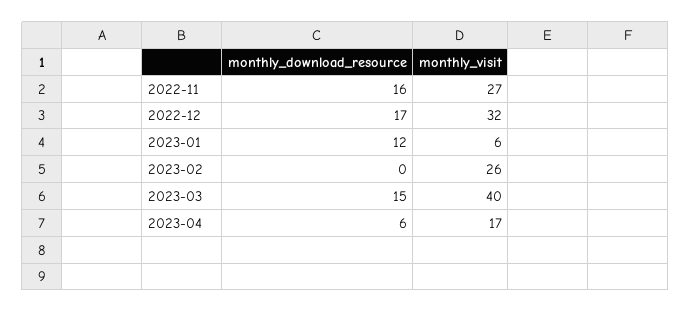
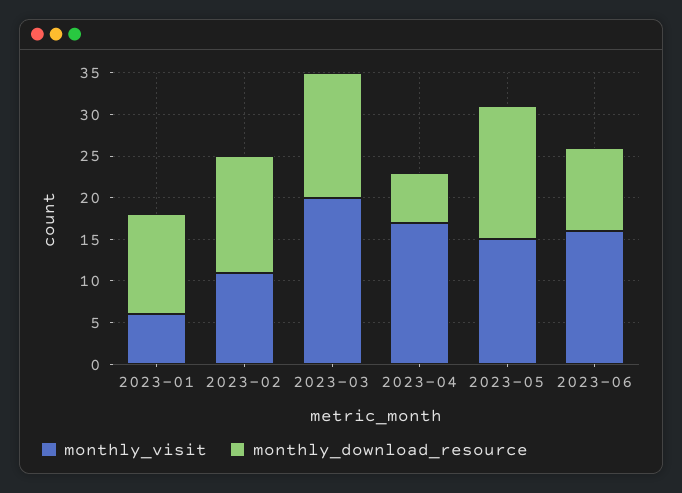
monthly_download_resource, 2022-11: 16 -> none
monthly_visit, 2022-11: 27 -> none
monthly_download_resource, 2022-12: 17 -> none
monthly_visit, 2022-12: 32 -> none
monthly_download_resource, 2023-02: 0 -> 14
monthly_visit, 2023-02: 26 -> 11
monthly_visit, 2023-03: 40 -> 20
monthly_visit, 2023-05: none -> 15
monthly_download_resource, 2023-05: none -> 16
monthly_visit, 2023-06: none -> 16
monthly_download_resource, 2023-06: none -> 10

